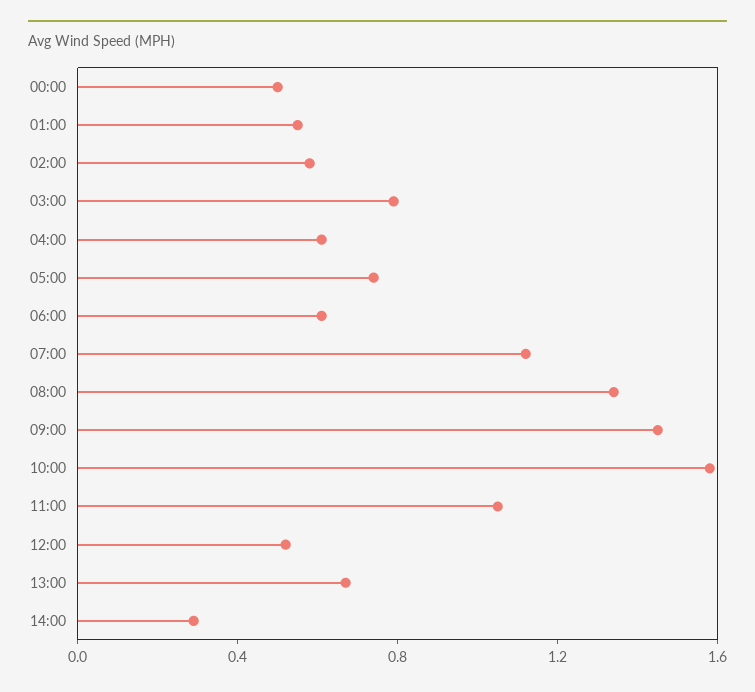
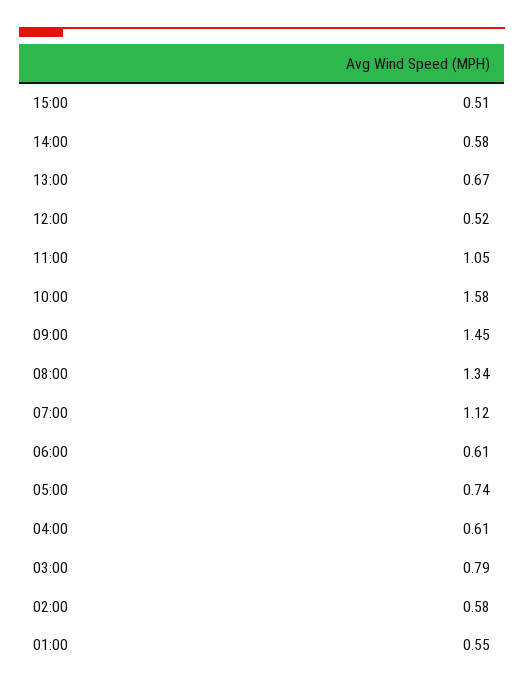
00:00: 0.5 -> none
14:00: 0.3 -> 0.58
15:00: none -> 0.51

